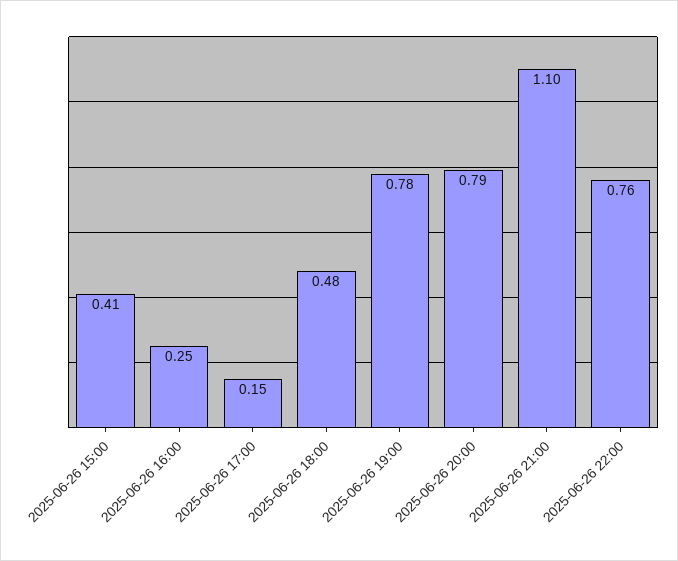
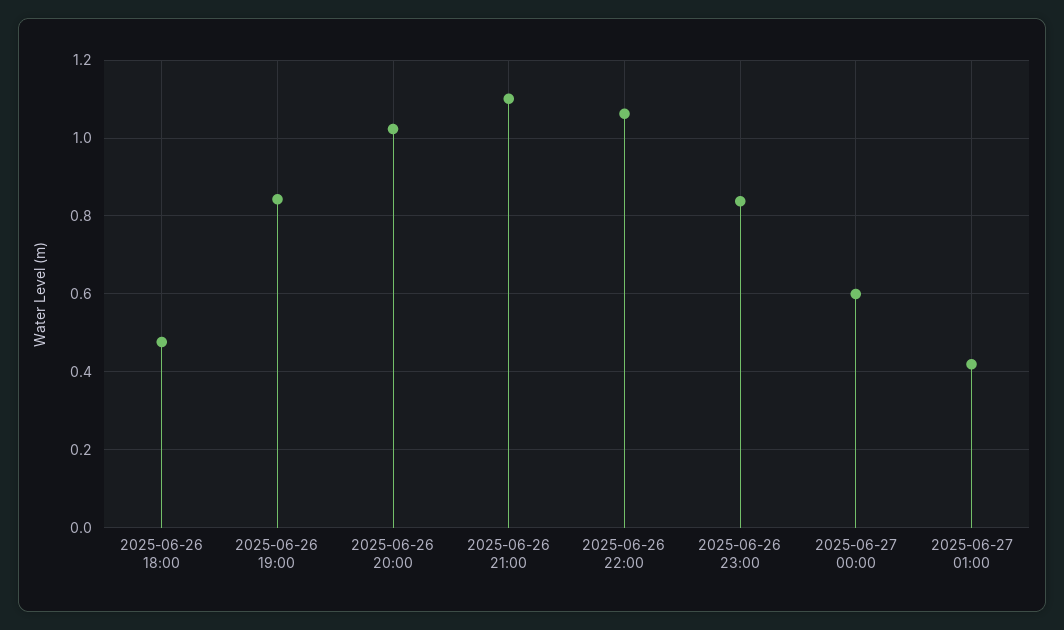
2025-06-26 15:00: 0.41 -> none
2025-06-26 16:00: 0.25 -> none
2025-06-26 17:00: 0.15 -> none
2025-06-26 19:00: 0.78 -> 0.84
2025-06-26 20:00: 0.79 -> 1.02
2025-06-26 22:00: 0.76 -> 1.06
2025-06-26 23:00: none -> 0.84
2025-06-27 00:00: none -> 0.6
2025-06-27 01:00: none -> 0.42

